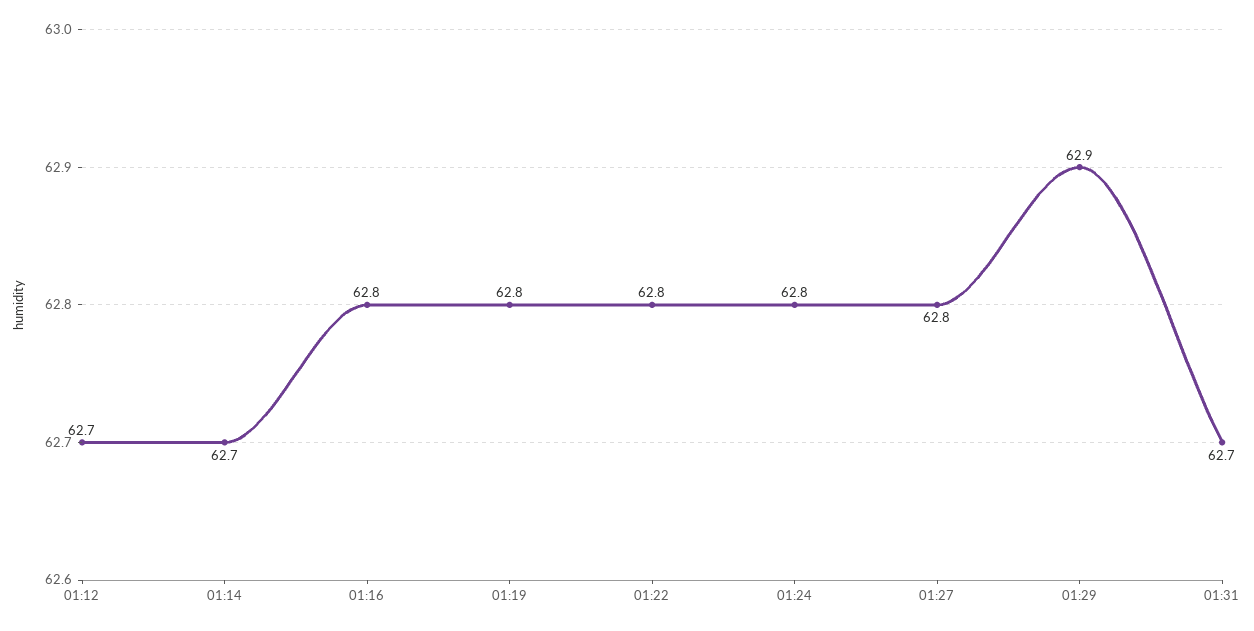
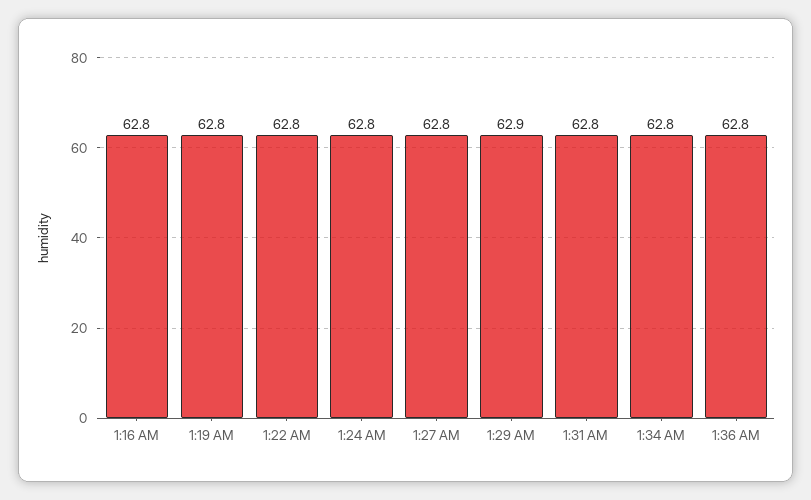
01:12: 62.7 -> none
01:14: 62.7 -> none
01:31: 62.7 -> 62.8
1:34 AM: none -> 62.8
1:36 AM: none -> 62.8

